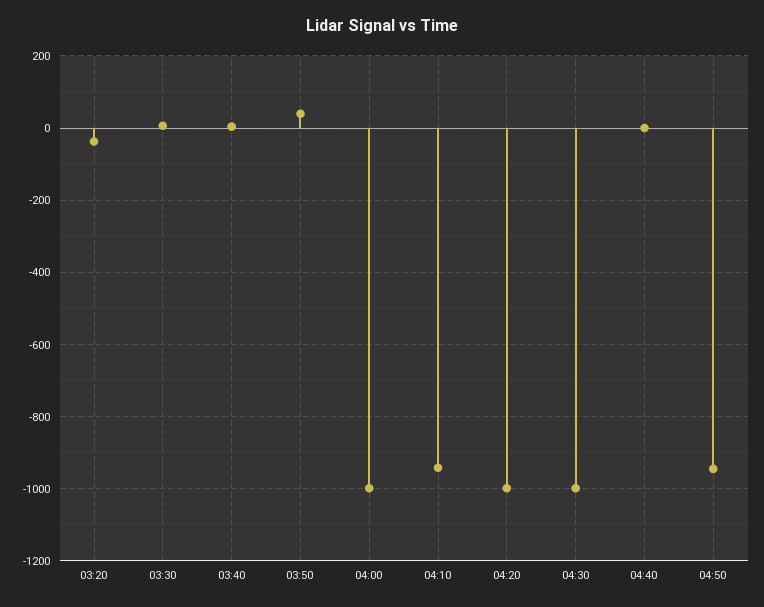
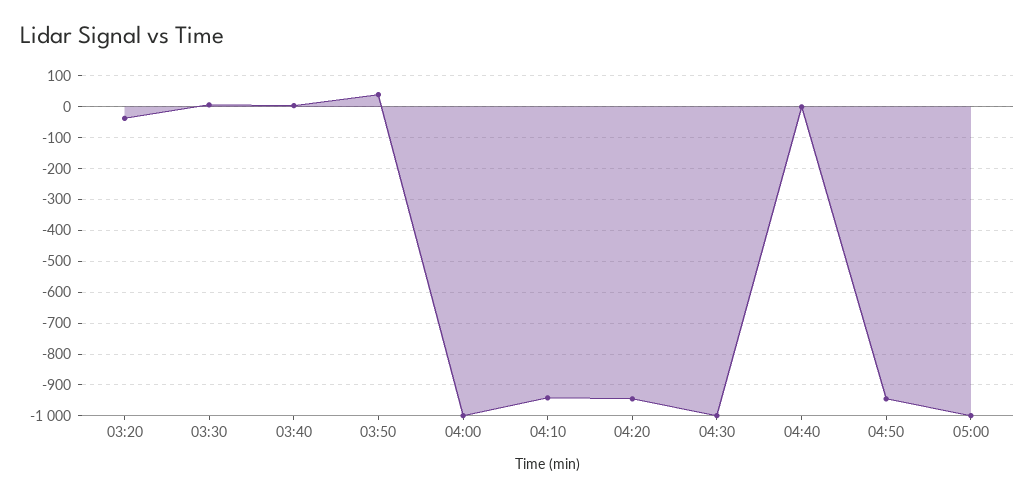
04:20: -1000 -> -940
05:00: none -> -1000

